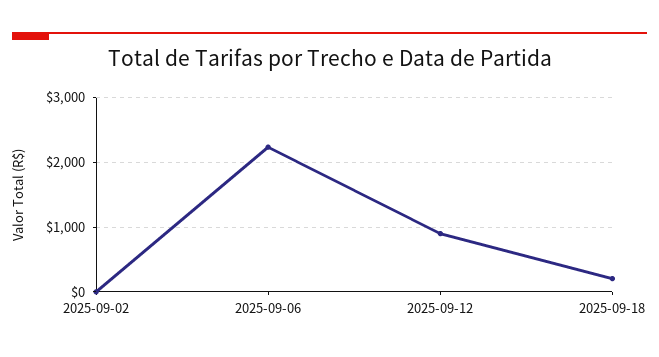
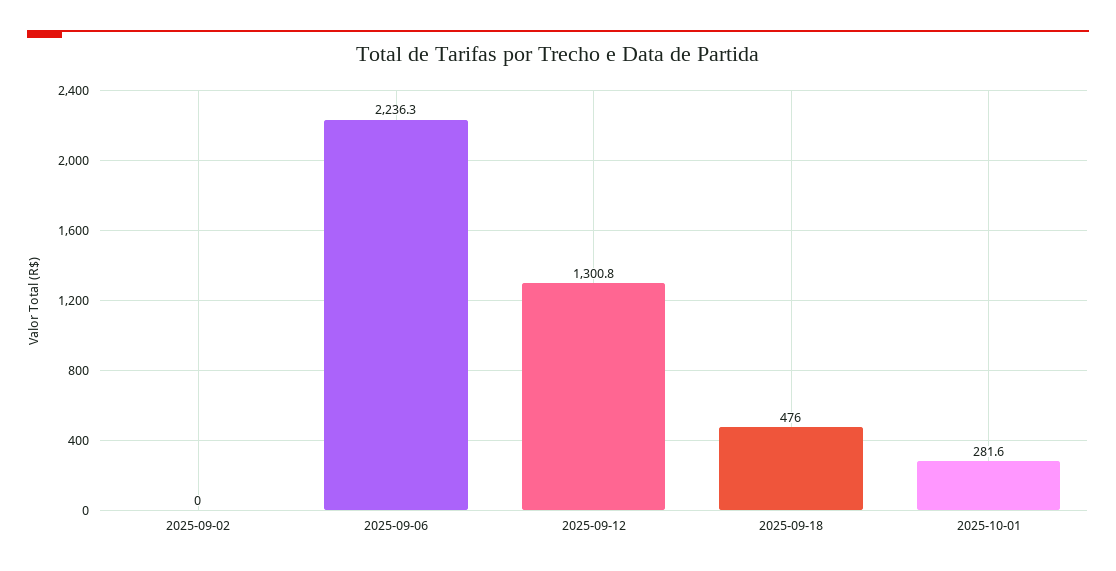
2025-09-12: 900 -> 1300.8
2025-09-18: 200 -> 476
2025-10-01: none -> 281.6

